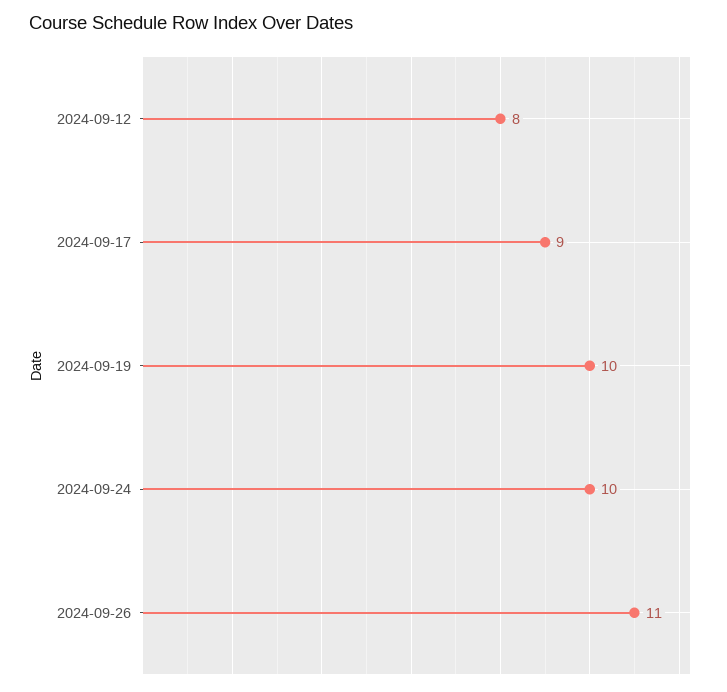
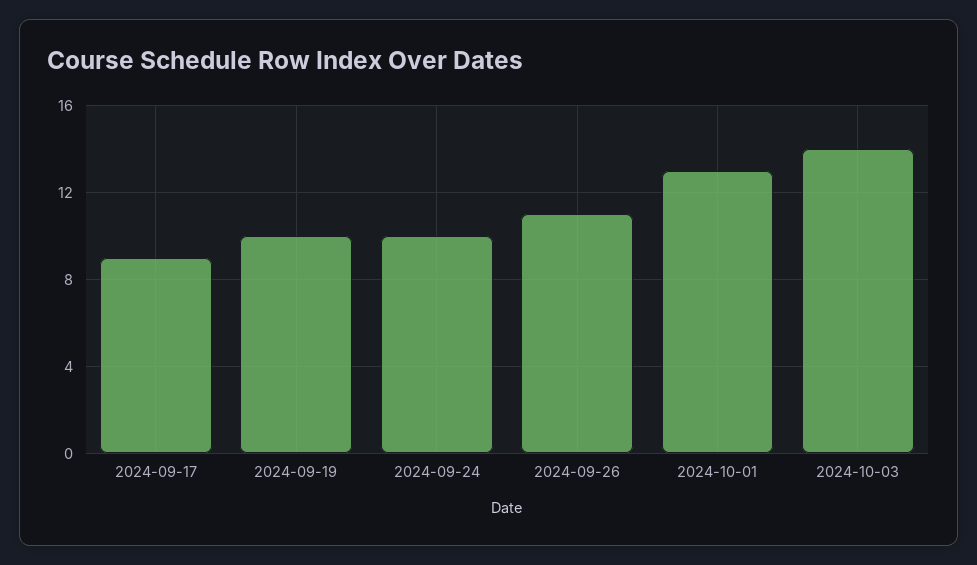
2024-09-12: 8 -> none
2024-10-01: none -> 13
2024-10-03: none -> 14

